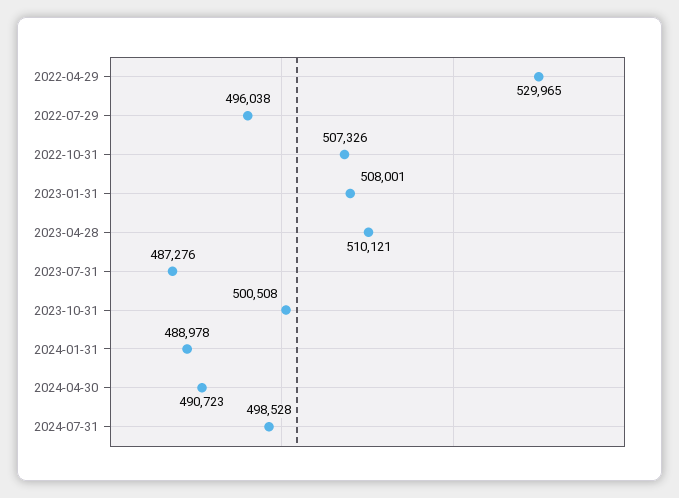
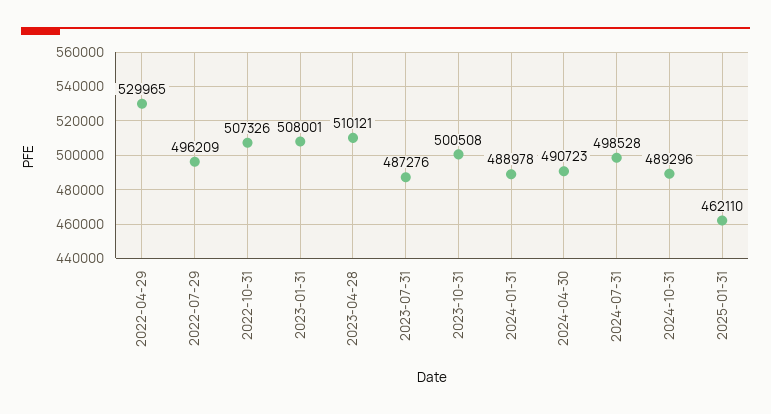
2022-07-29: 496038 -> 496209
2024-10-31: none -> 489296
2025-01-31: none -> 462110

